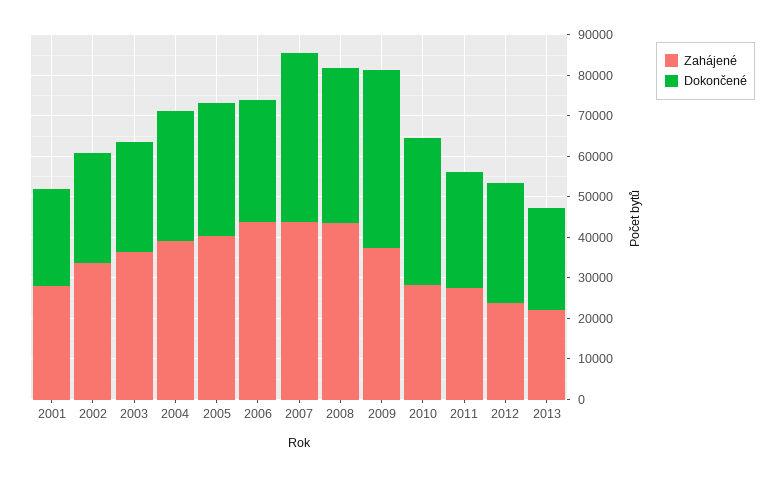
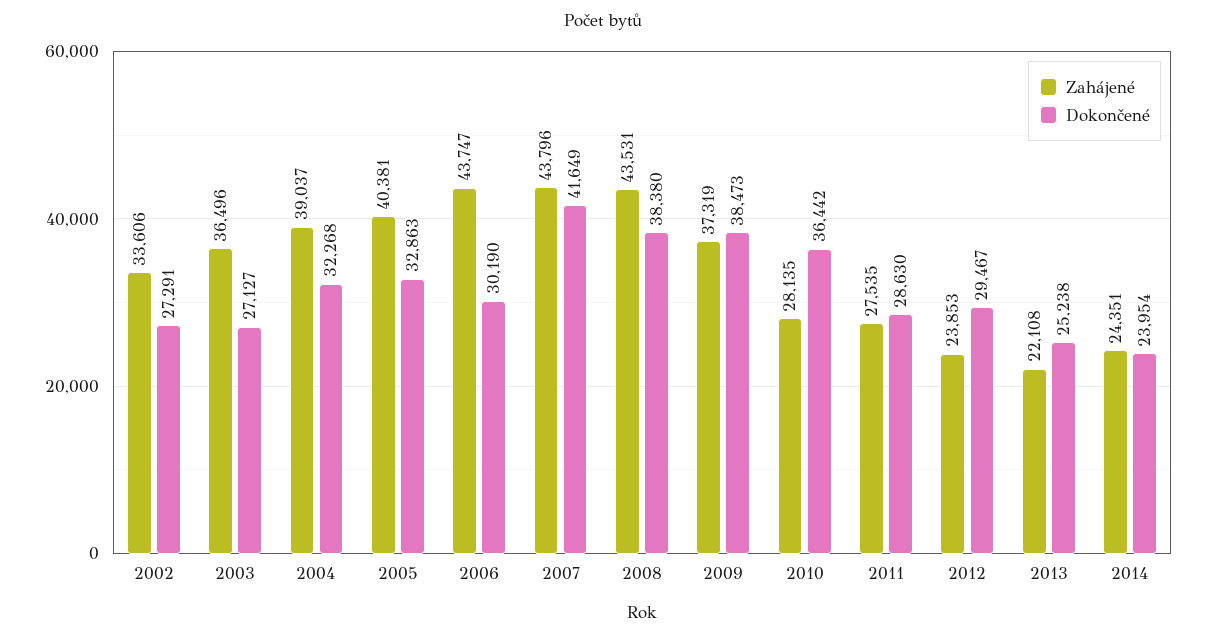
Zahájené, 2001: 28000 -> none
Dokončené, 2001: 24000 -> none
Dokončené, 2009: 44000 -> 38473
Zahájené, 2014: none -> 24351
Dokončené, 2014: none -> 23954

